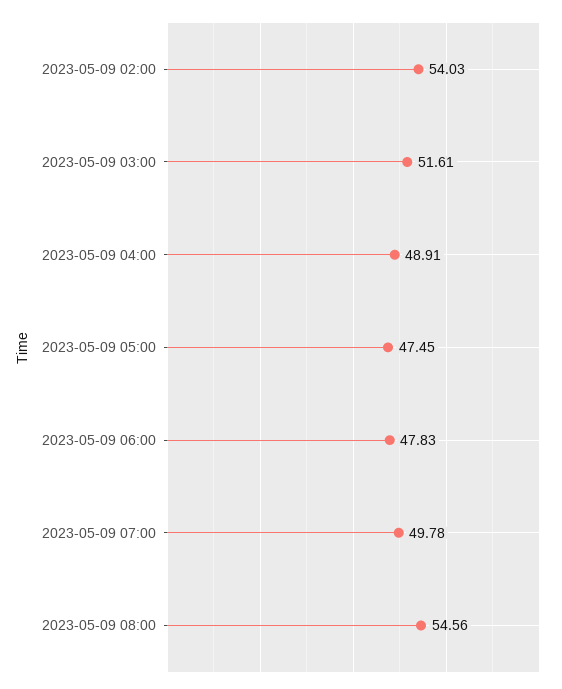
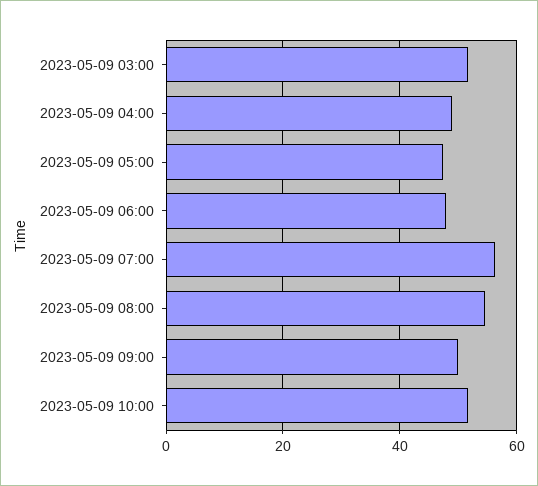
2023-05-09 02:00: 54.03 -> none
2023-05-09 07:00: 49.78 -> 56
2023-05-09 09:00: none -> 50
2023-05-09 10:00: none -> 52

